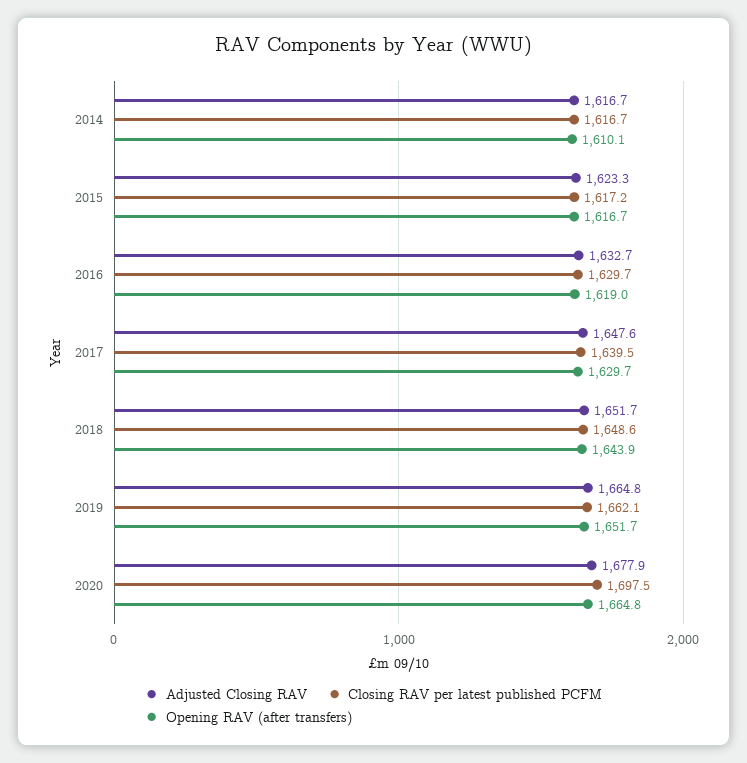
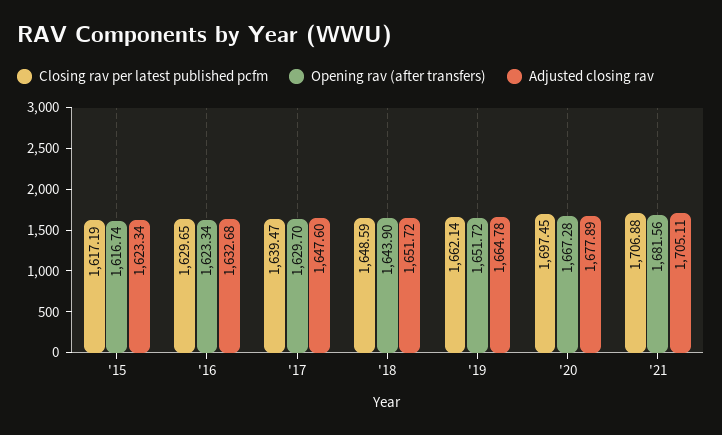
Adjusted Closing RAV, 2014: 1616.7 -> none
Closing RAV per latest published PCFM, 2014: 1616.7 -> none
Opening RAV (after transfers), 2014: 1610.1 -> none
Opening RAV (after transfers), 2016: 1619 -> 1623.34
Opening RAV (after transfers), 2020: 1664.8 -> 1667.28
Closing RAV per latest published PCFM, '21: none -> 1706.88
Opening RAV (after transfers), '21: none -> 1681.56
Adjusted Closing RAV, '21: none -> 1705.11

